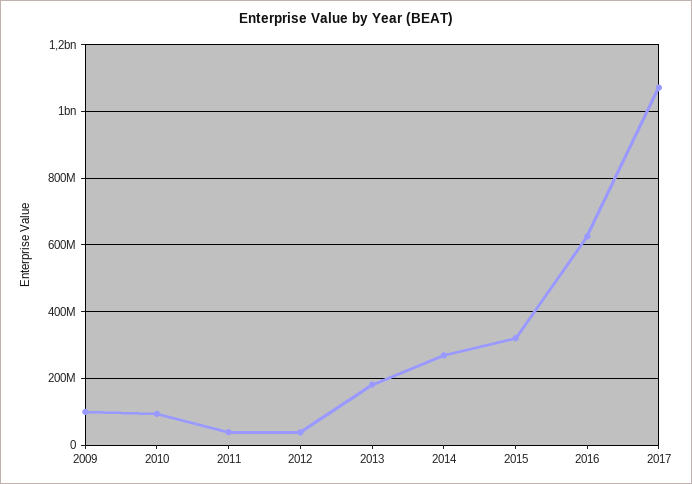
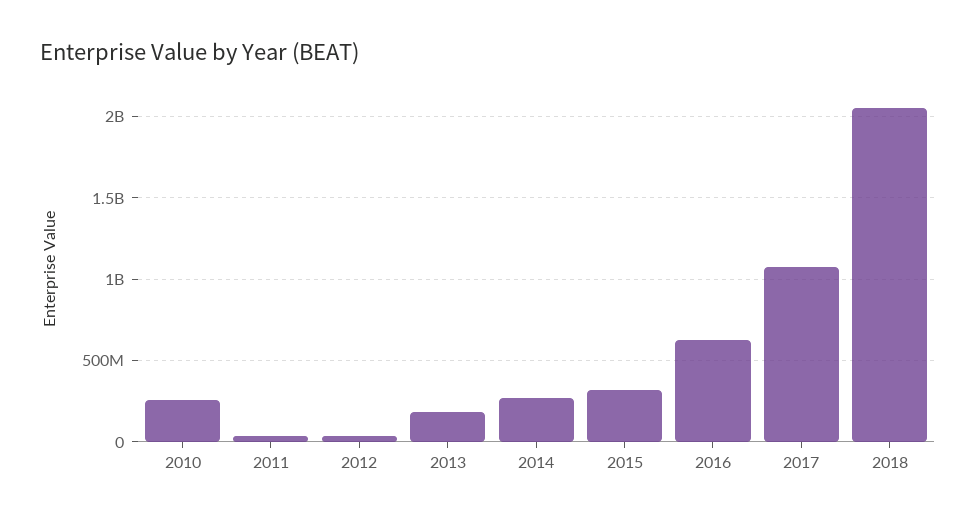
2009: 100000000 -> none
2010: 100000000 -> 250000000
2018: none -> 2050000000

